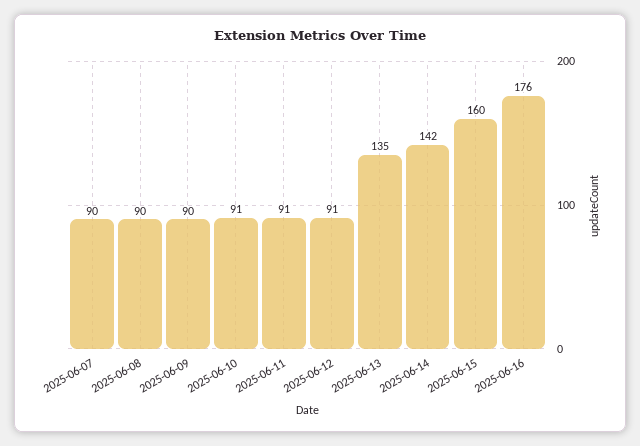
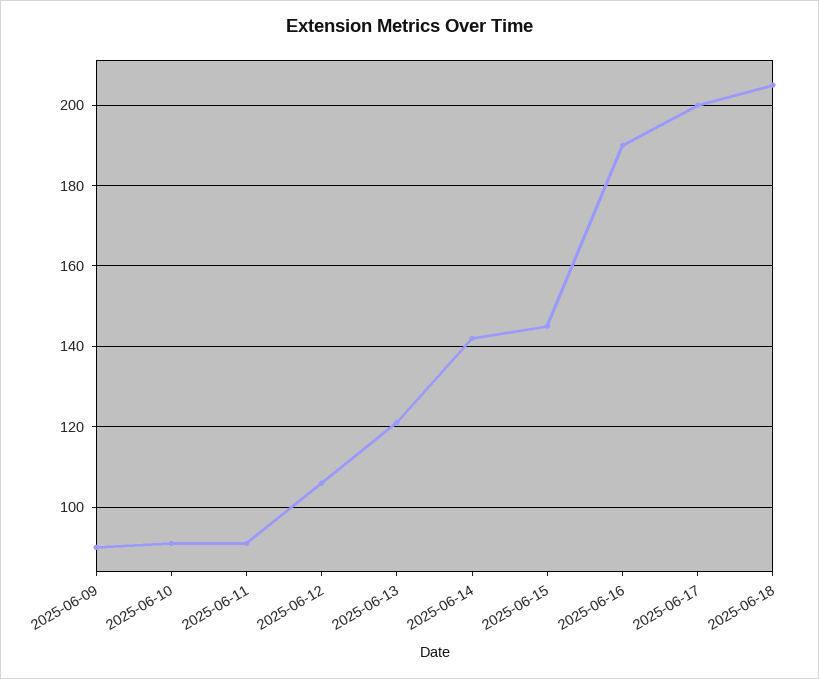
2025-06-07: 90 -> none
2025-06-08: 90 -> none
2025-06-12: 91 -> 105
2025-06-13: 135 -> 120
2025-06-15: 160 -> 145
2025-06-16: 176 -> 190
2025-06-17: none -> 200
2025-06-18: none -> 205

